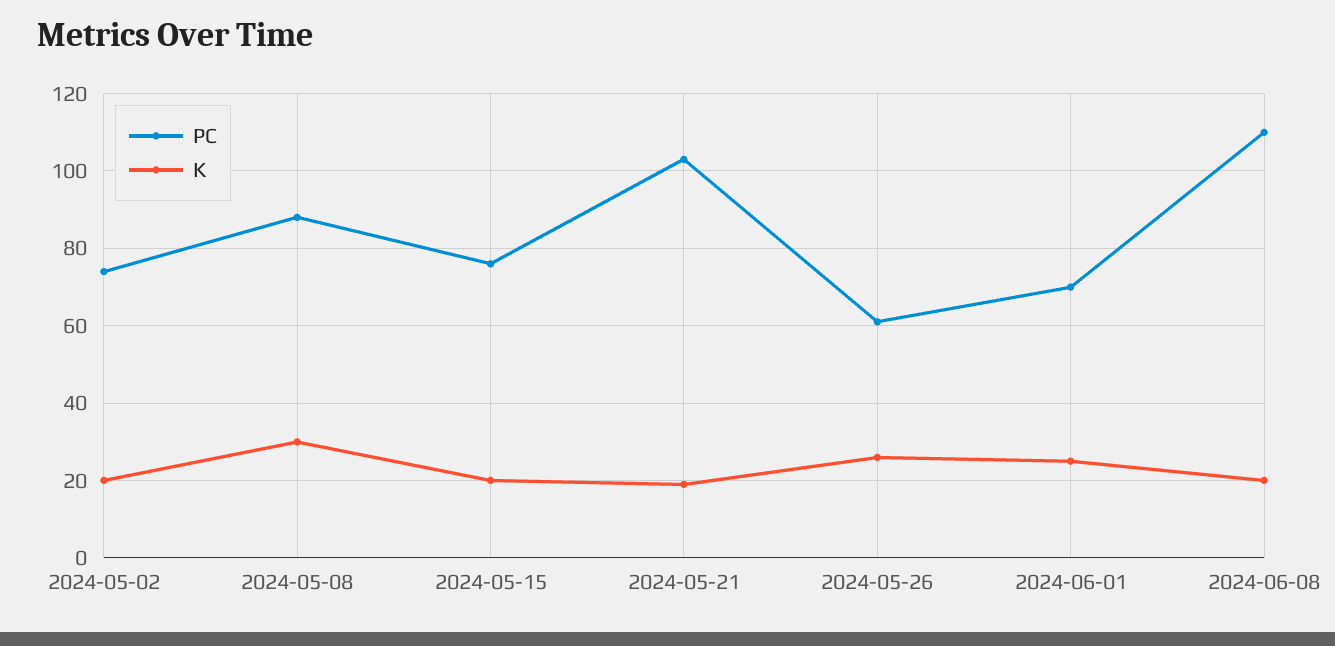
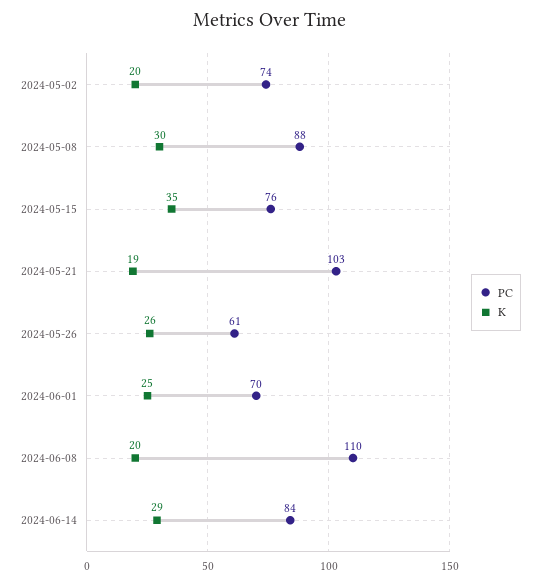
K, 2024-05-15: 20 -> 35
PC, 2024-06-14: none -> 84
K, 2024-06-14: none -> 29

